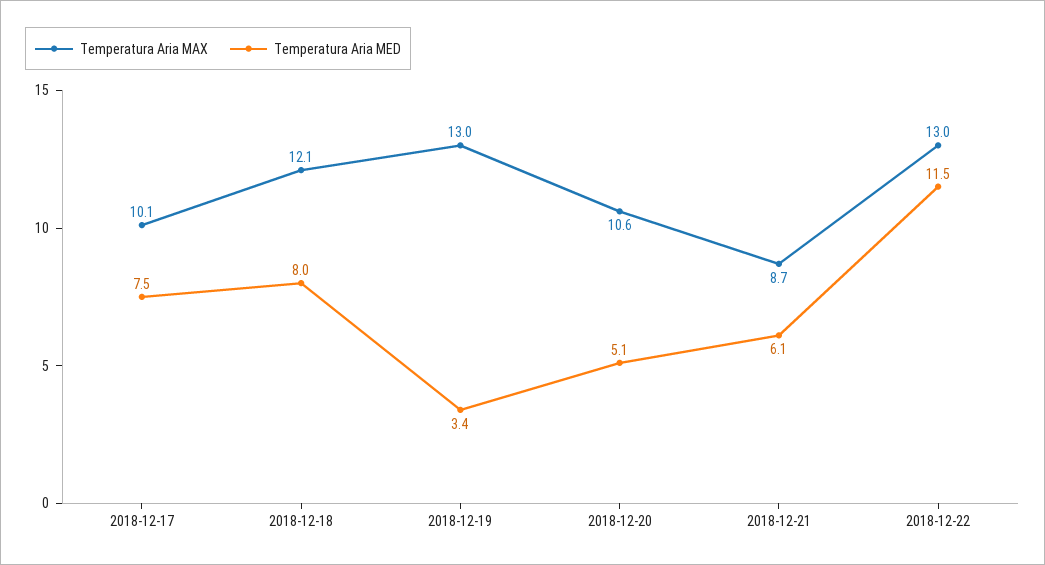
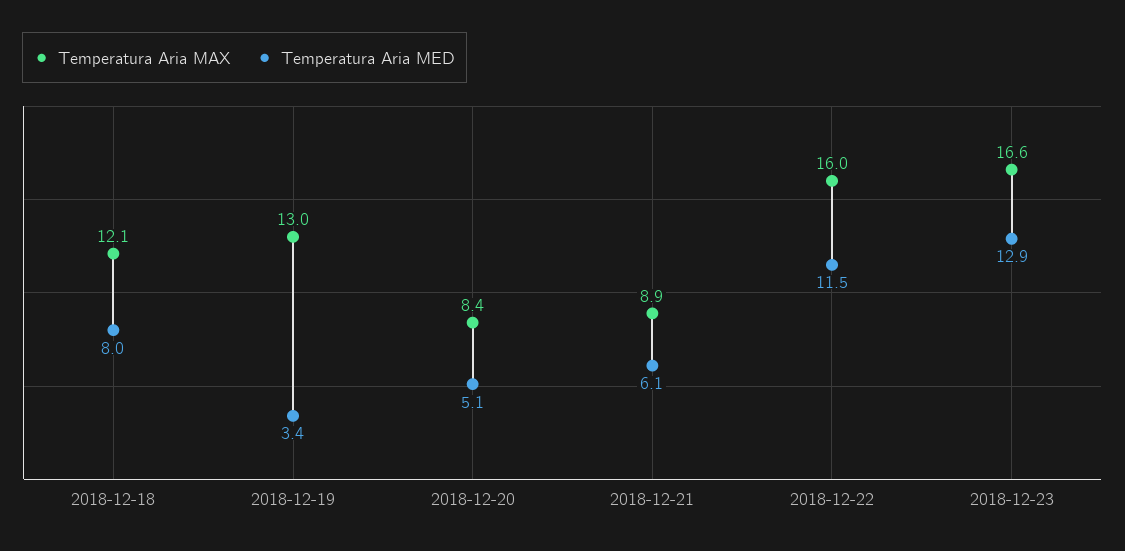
Temperatura Aria MAX, 2018-12-17: 10.1 -> none
Temperatura Aria MED, 2018-12-17: 7.5 -> none
Temperatura Aria MAX, 2018-12-20: 10.6 -> 8.4
Temperatura Aria MAX, 2018-12-21: 8.7 -> 8.9
Temperatura Aria MAX, 2018-12-22: 13 -> 16
Temperatura Aria MAX, 2018-12-23: none -> 16.6
Temperatura Aria MED, 2018-12-23: none -> 12.9

